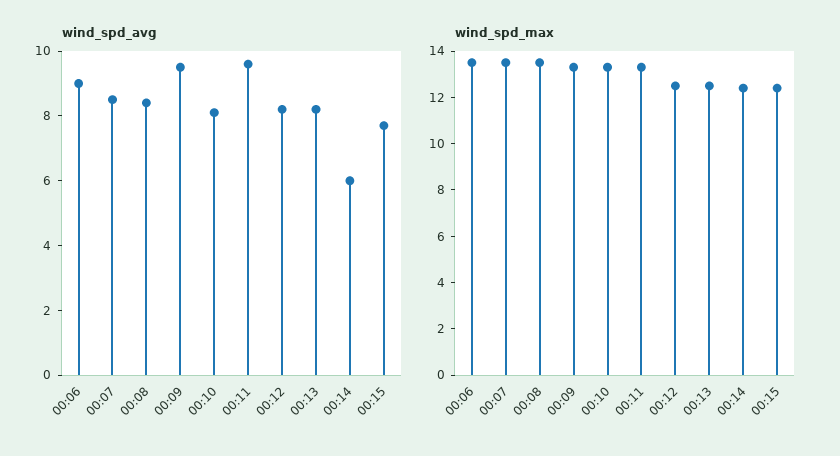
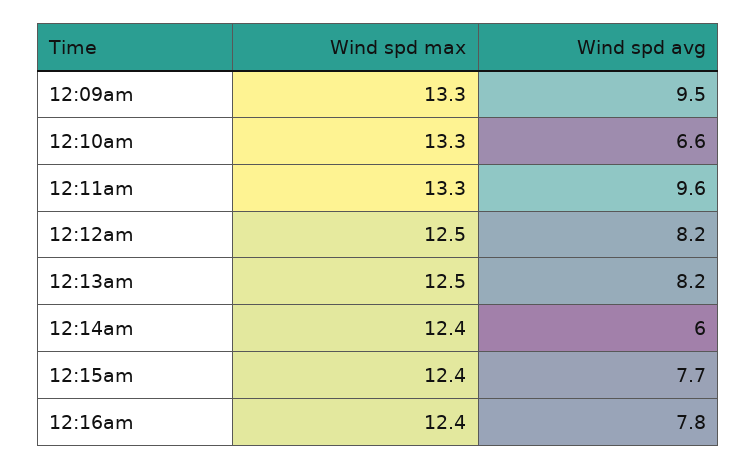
wind_spd_avg, 00:06: 9 -> none
wind_spd_avg, 00:07: 8.5 -> none
wind_spd_avg, 00:08: 8.5 -> none
wind_spd_avg, 00:10: 8 -> 6.6
wind_spd_max, 00:06: 13.5 -> none
wind_spd_max, 00:07: 13.5 -> none
wind_spd_max, 00:08: 13.5 -> none
wind_spd_max, 12:16am: none -> 12.4
wind_spd_avg, 12:16am: none -> 7.8

